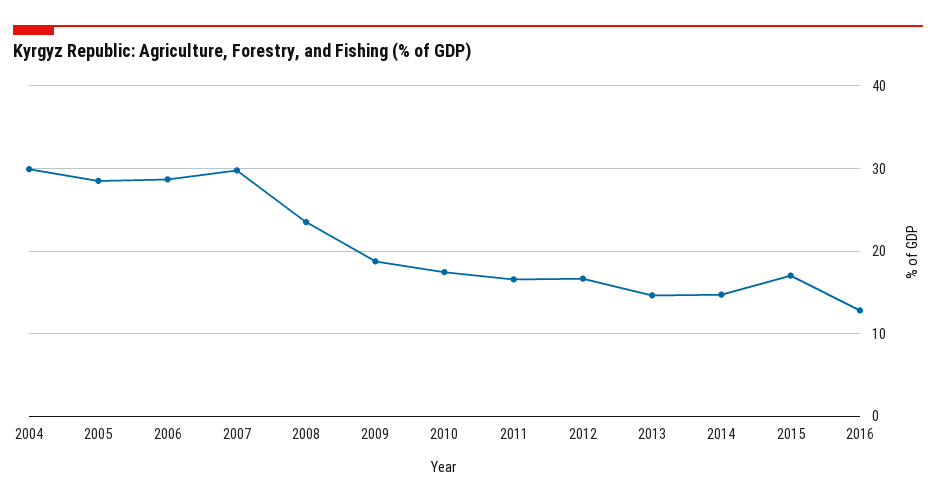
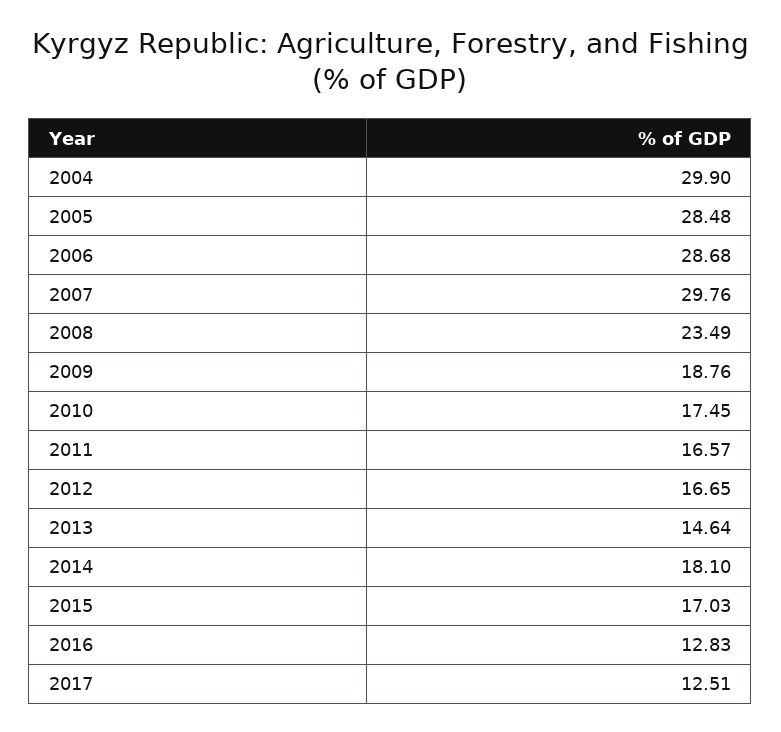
2014: 15 -> 18.1
2017: none -> 12.51

